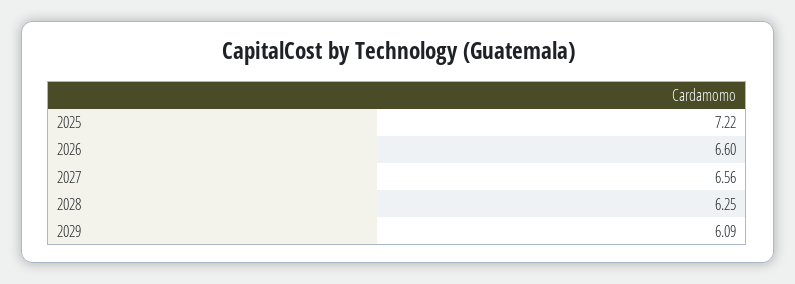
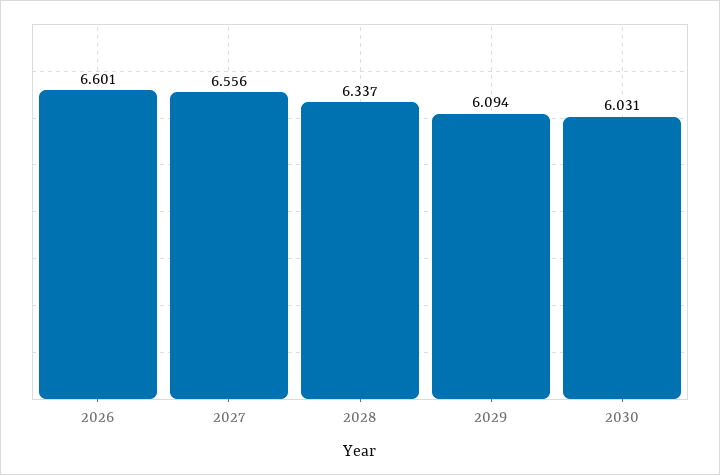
2025: 7.22 -> none
2028: 6.25 -> 6.337
2030: none -> 6.031

